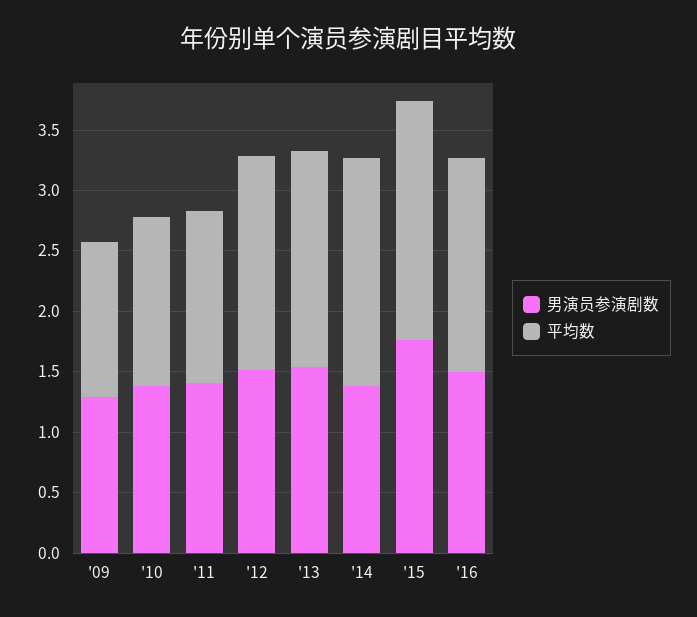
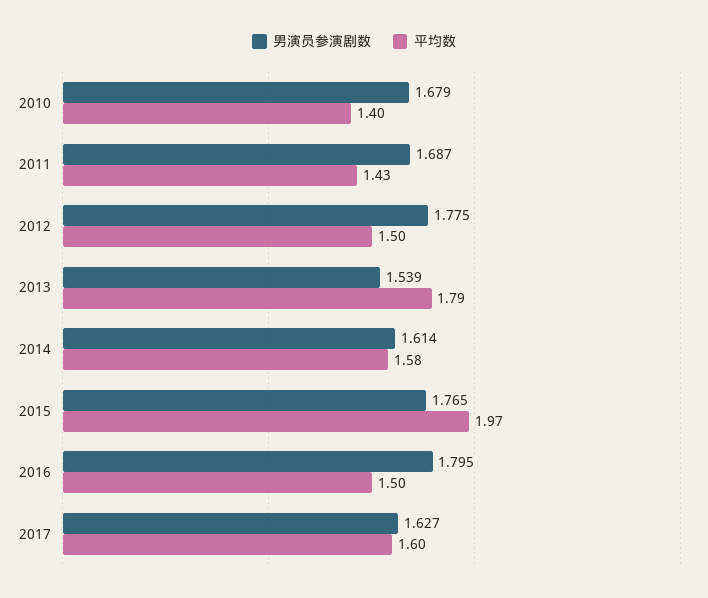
男演员参演剧数, '09: 1.3 -> none
平均数, '09: 1.3 -> none
男演员参演剧数, '10: 1.4 -> 1.679
男演员参演剧数, '11: 1.4 -> 1.687
男演员参演剧数, '12: 1.5 -> 1.775
平均数, '12: 1.8 -> 1.5
男演员参演剧数, '14: 1.4 -> 1.614
平均数, '14: 1.9 -> 1.58
男演员参演剧数, '16: 1.5 -> 1.795
平均数, '16: 1.8 -> 1.5
男演员参演剧数, 2017: none -> 1.627
平均数, 2017: none -> 1.6

